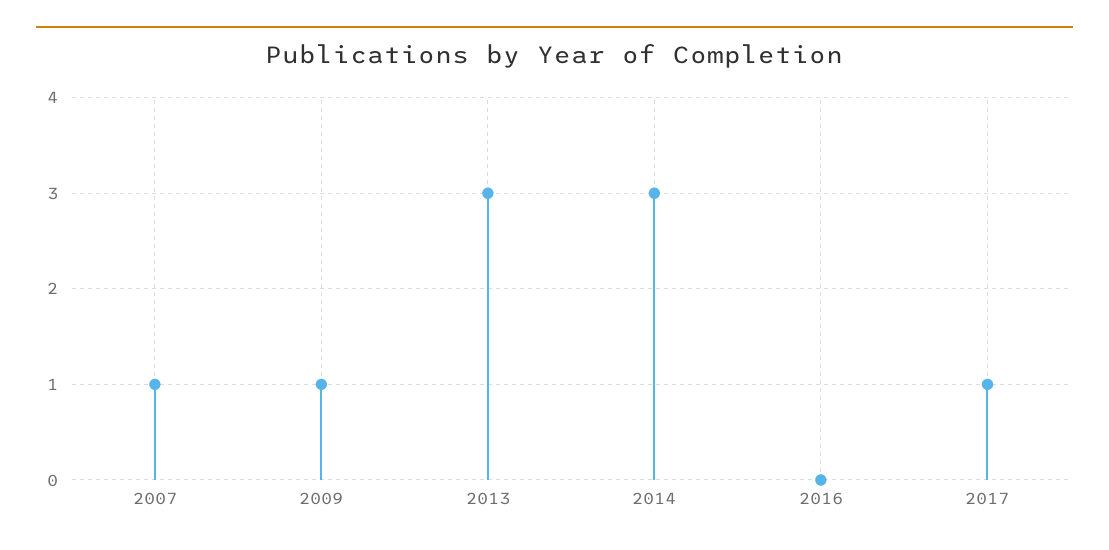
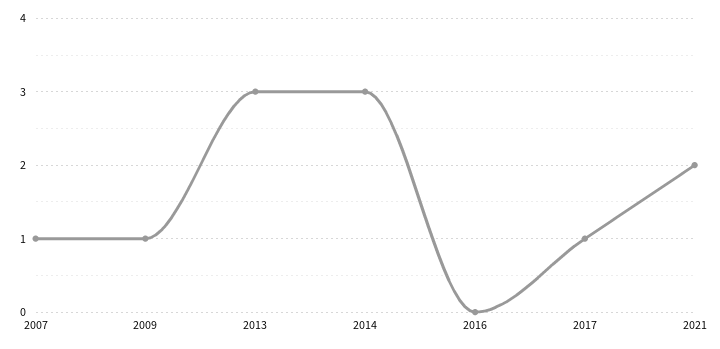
2021: none -> 2

